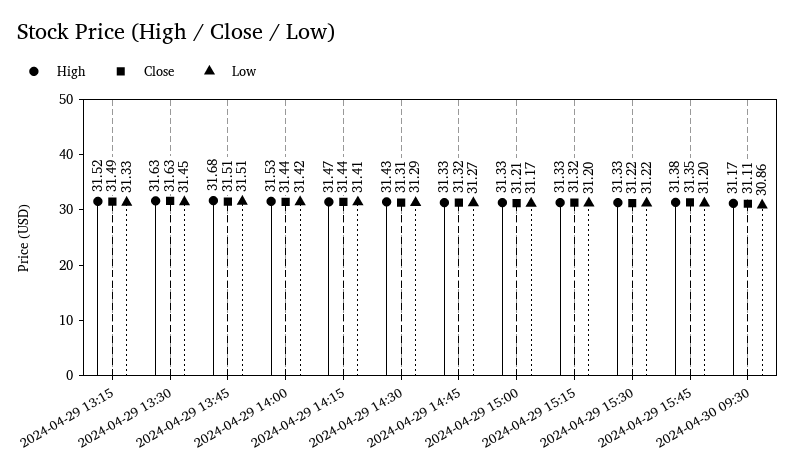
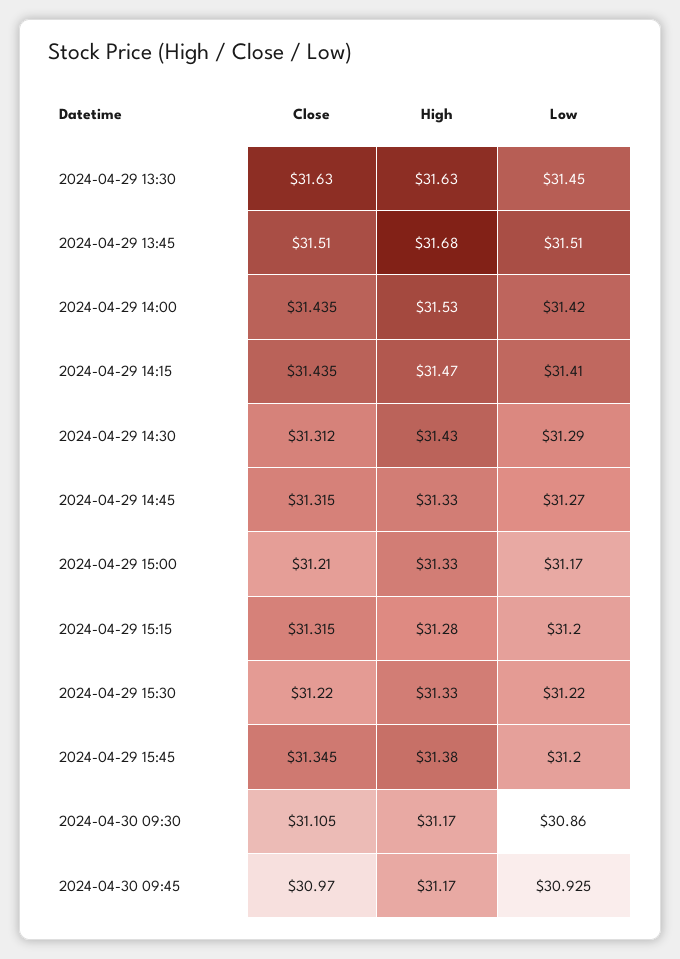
High, 2024-04-29 13:15: 31.52 -> none
Close, 2024-04-29 13:15: 31.49 -> none
Low, 2024-04-29 13:15: 31.33 -> none
High, 2024-04-29 15:15: 31.33 -> 31.28
Close, 2024-04-30 09:45: none -> 30.97
High, 2024-04-30 09:45: none -> 31.17
Low, 2024-04-30 09:45: none -> 30.925

